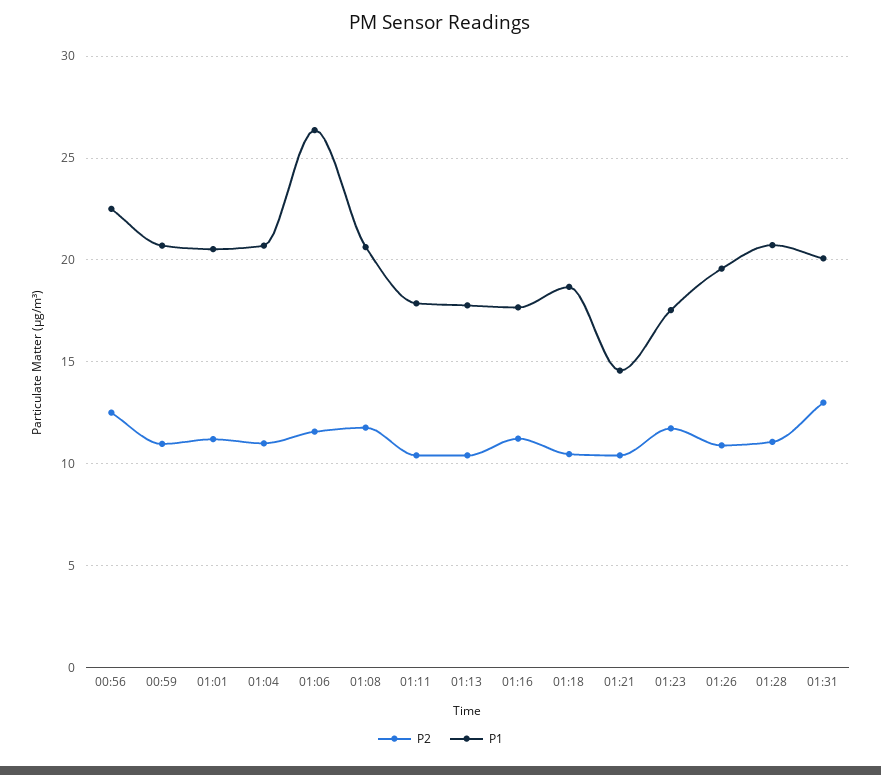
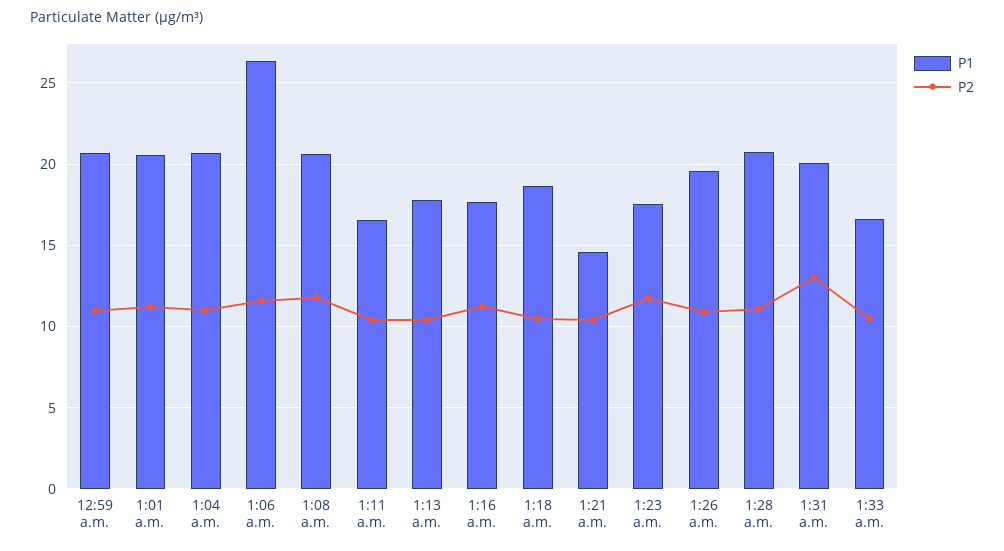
P2, 00:56: 12.5 -> none
P1, 00:56: 22.5 -> none
P1, 01:11: 18 -> 16.5
P1, 1:33 a.m.: none -> 16.5
P2, 1:33 a.m.: none -> 10.5

